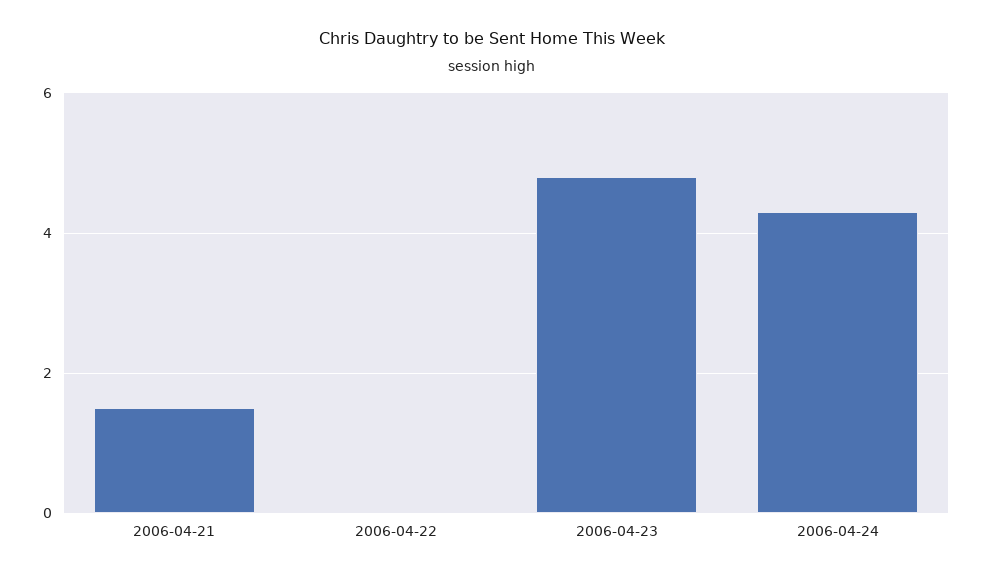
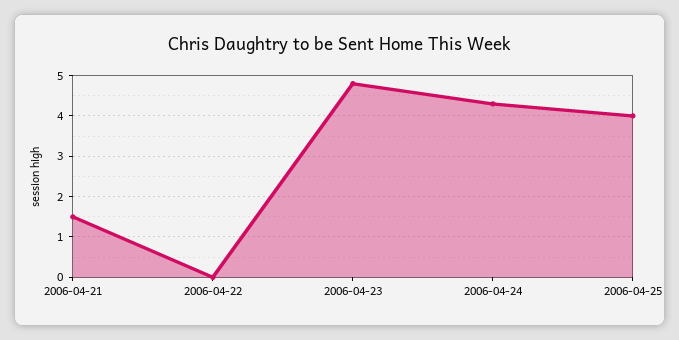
2006-04-25: none -> 4

